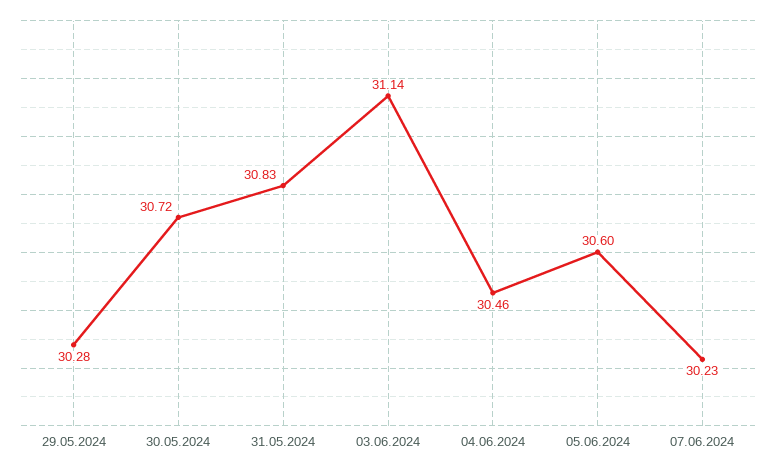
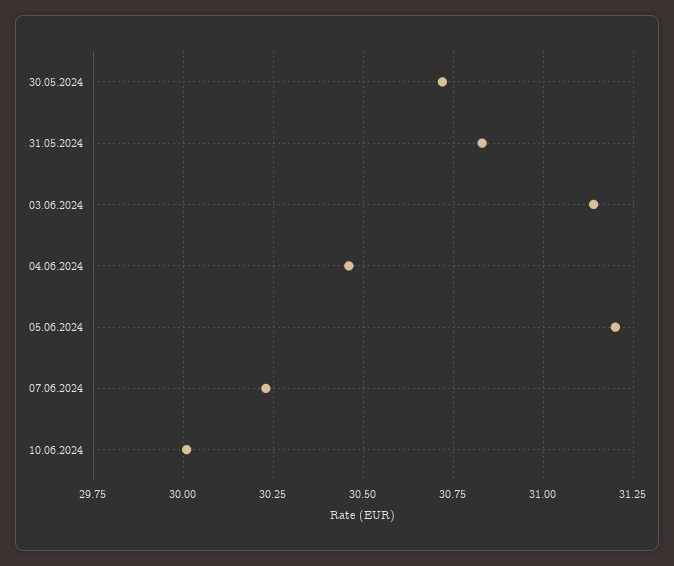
29.05.2024: 30.28 -> none
05.06.2024: 30.6 -> 31.2
10.06.2024: none -> 30

